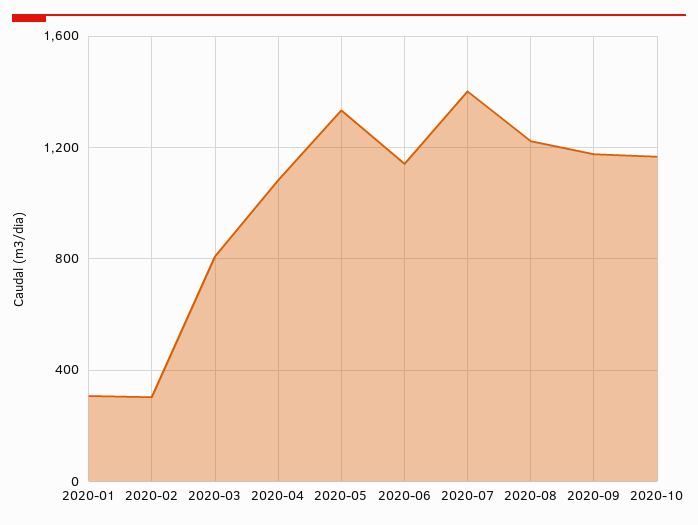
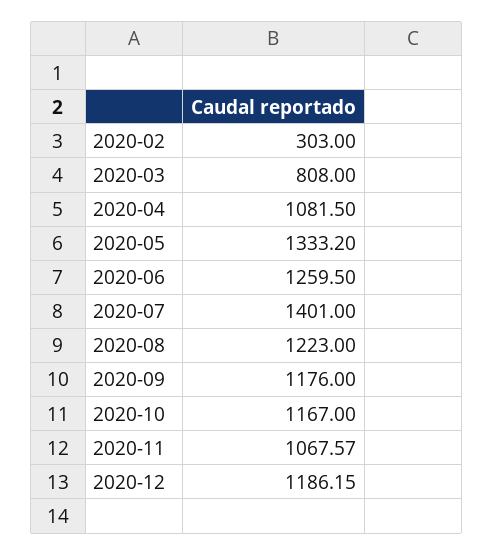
2020-01: 300 -> none
2020-06: 1150 -> 1259.5
2020-11: none -> 1067.57
2020-12: none -> 1186.15

